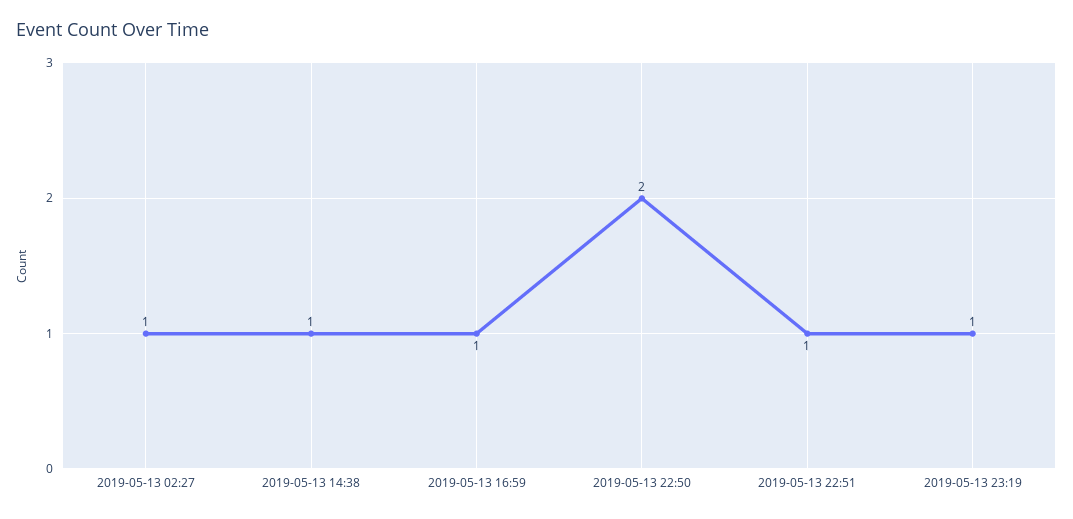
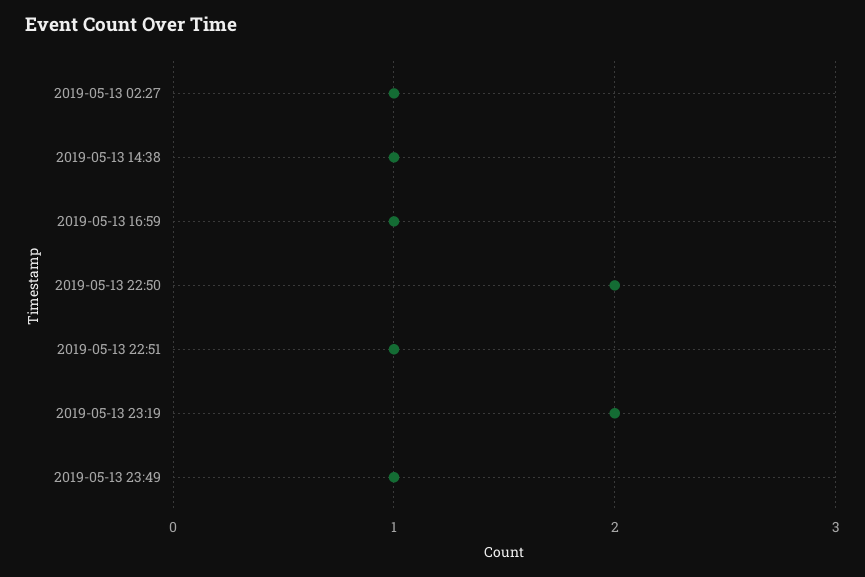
2019-05-13 23:19: 1 -> 2
2019-05-13 23:49: none -> 1

